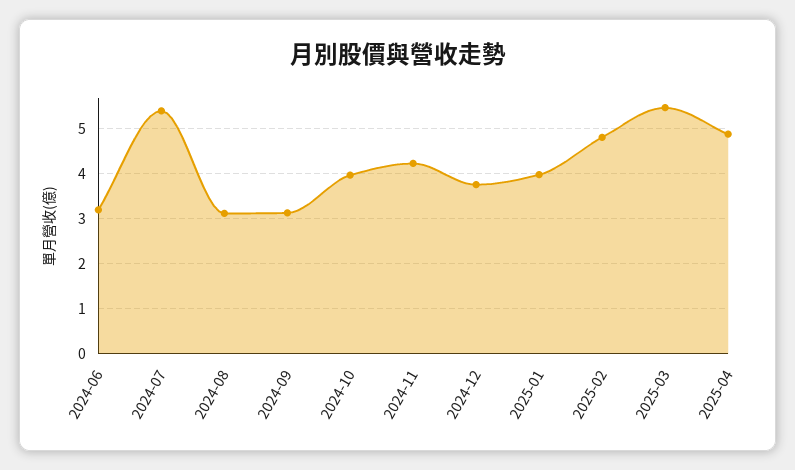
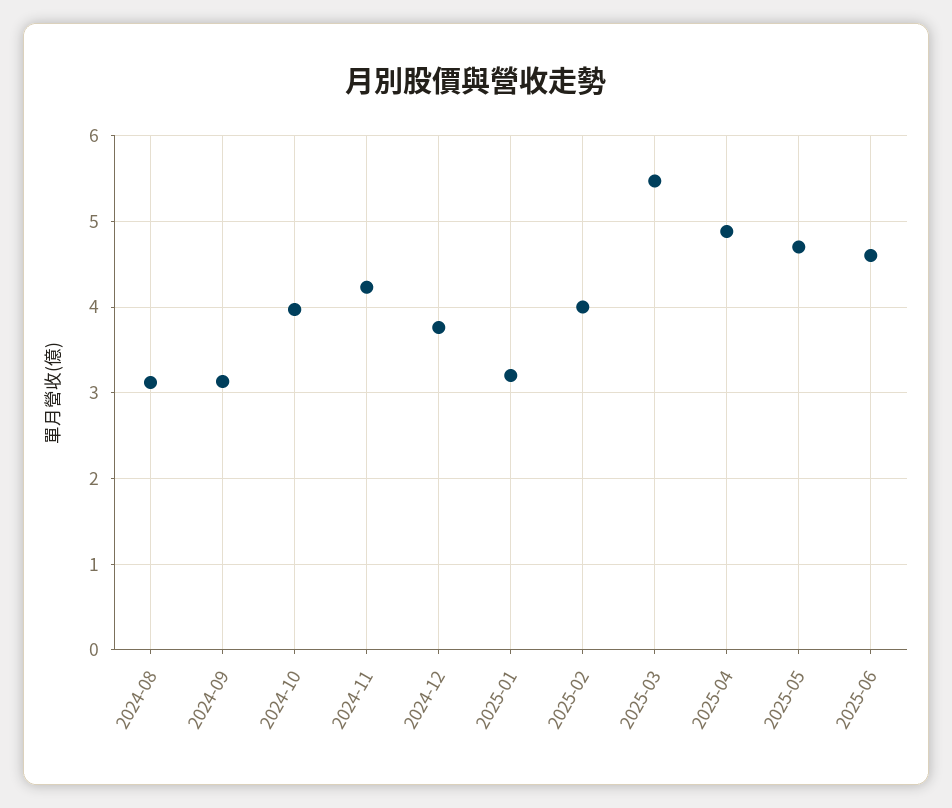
2024-06: 3.2 -> none
2024-07: 5.4 -> none
2025-01: 4 -> 3.2
2025-02: 4.8 -> 4
2025-05: none -> 4.7
2025-06: none -> 4.6

